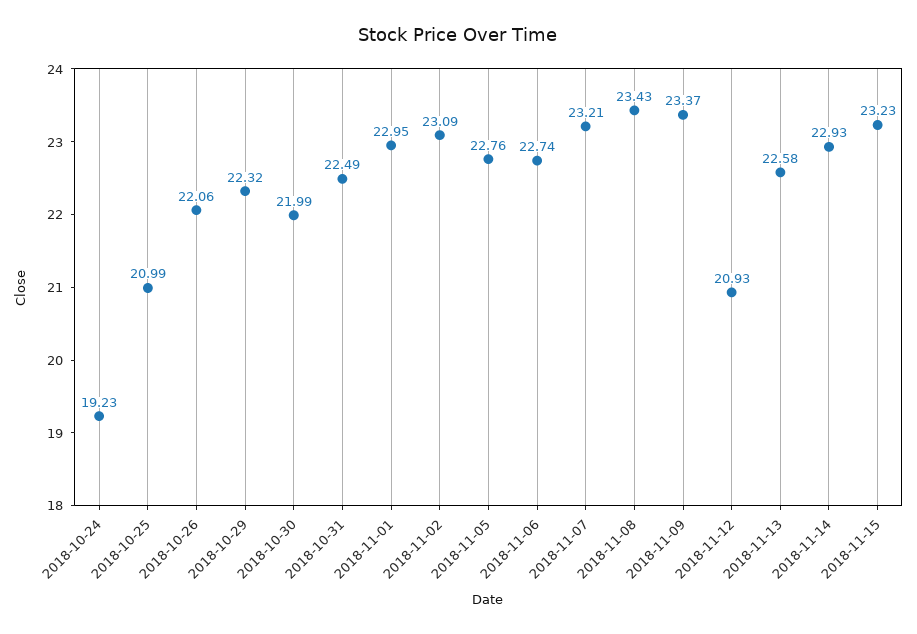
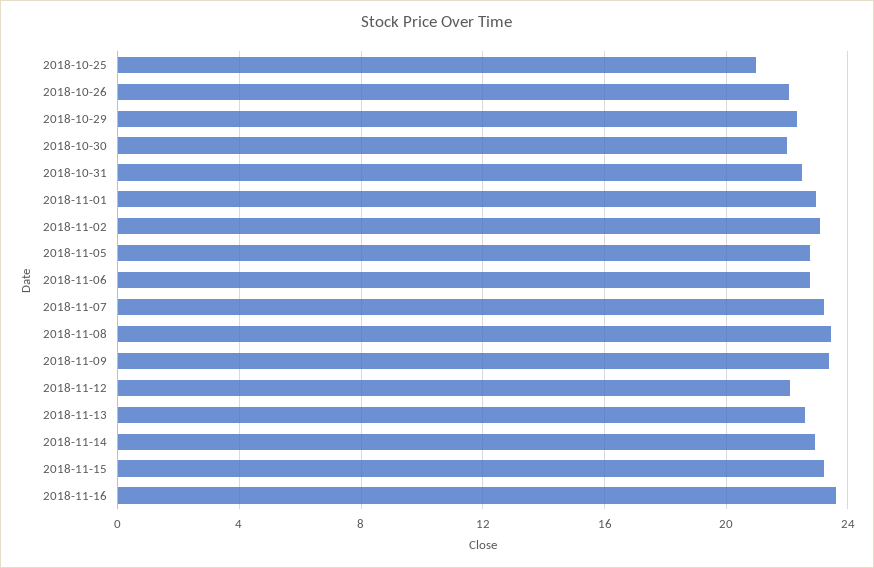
2018-10-24: 19.23 -> none
2018-11-12: 20.93 -> 22
2018-11-16: none -> 23.5

